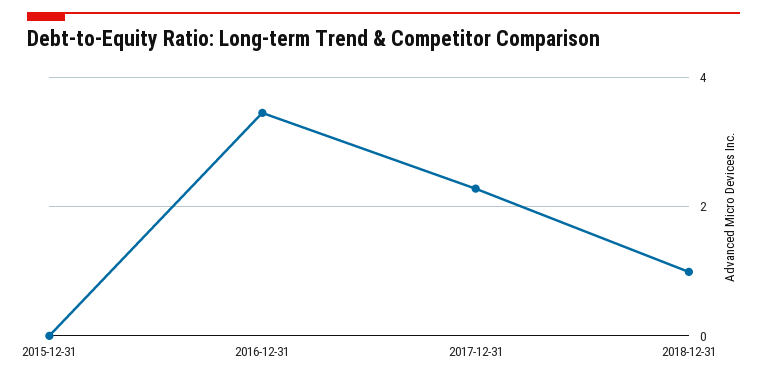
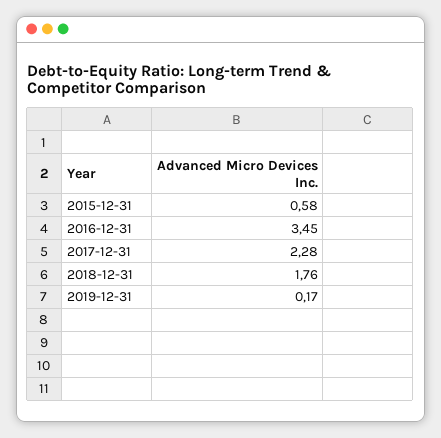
2015-12-31: 0 -> 0.58
2018-12-31: 1 -> 1.76
2019-12-31: none -> 0.17

